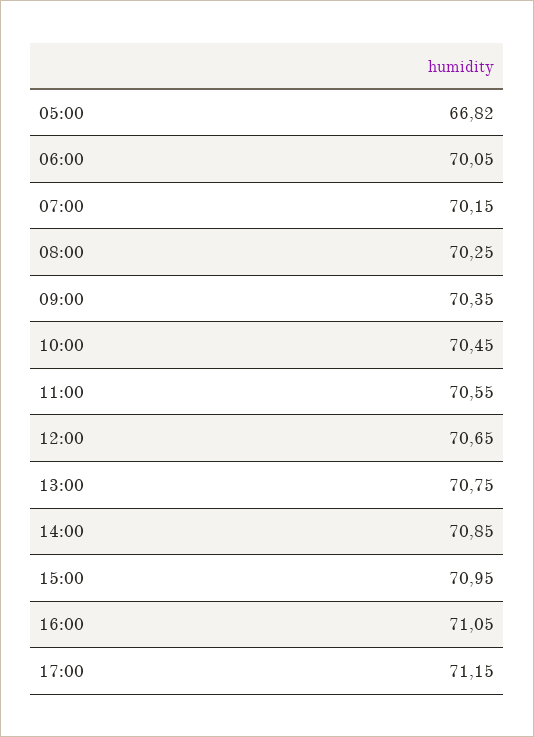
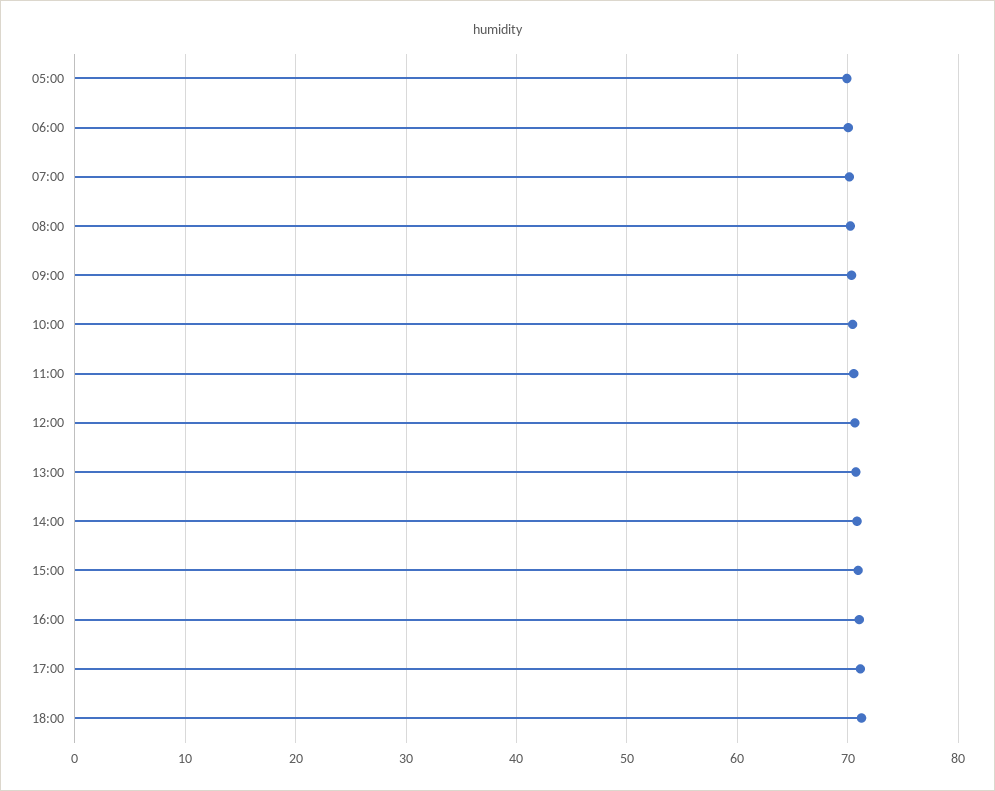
05:00: 66.82 -> 70
18:00: none -> 71

